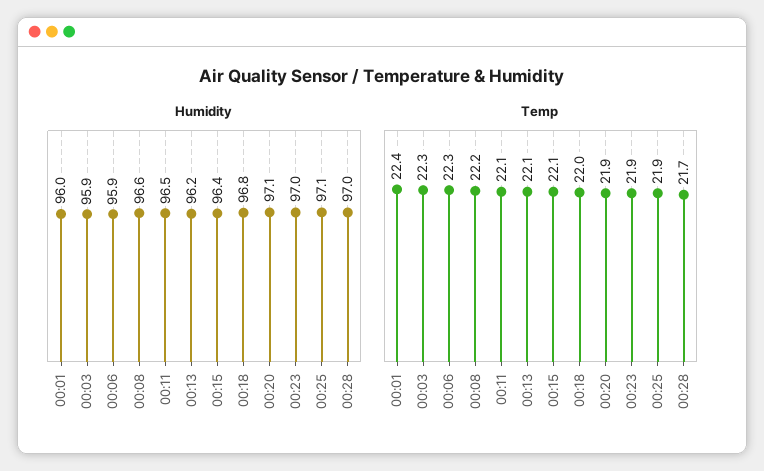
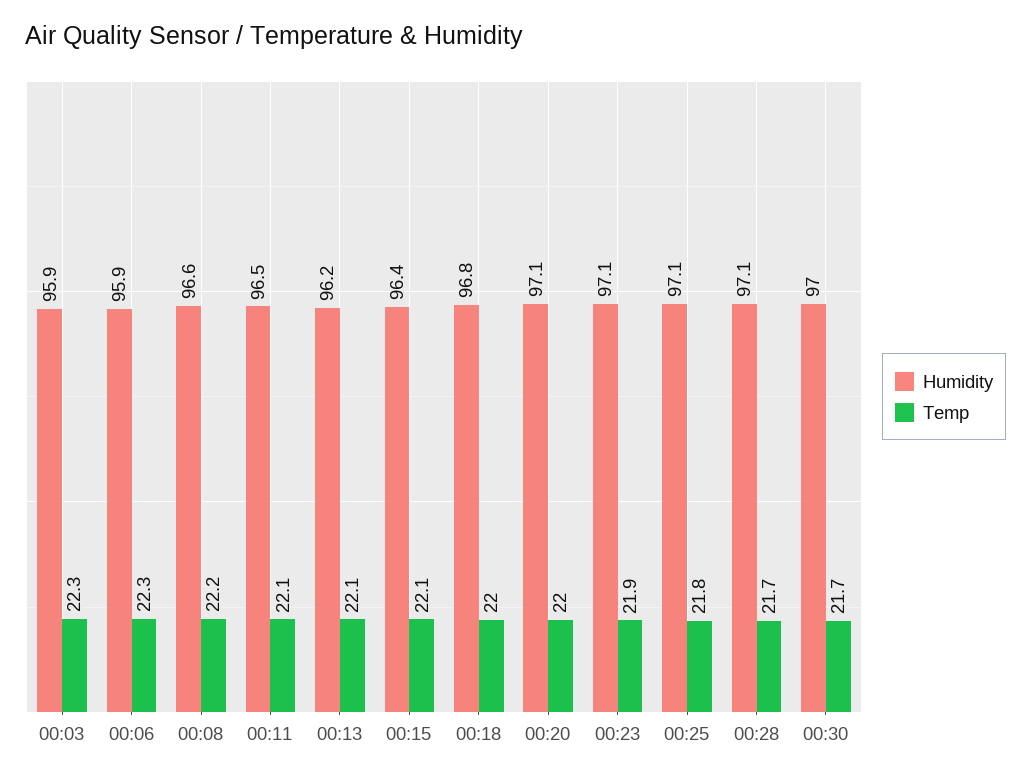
Humidity, 00:01: 96 -> none
Humidity, 00:23: 97 -> 97.1
Humidity, 00:28: 97 -> 97.1
Temp, 00:01: 22.4 -> none
Temp, 00:20: 21.9 -> 22
Temp, 00:25: 21.9 -> 21.8
Humidity, 00:30: none -> 97
Temp, 00:30: none -> 21.7

